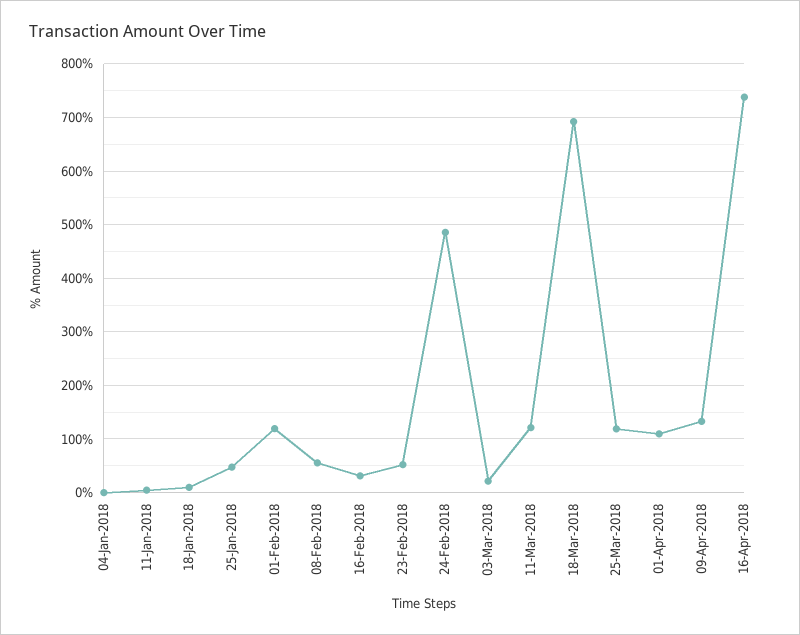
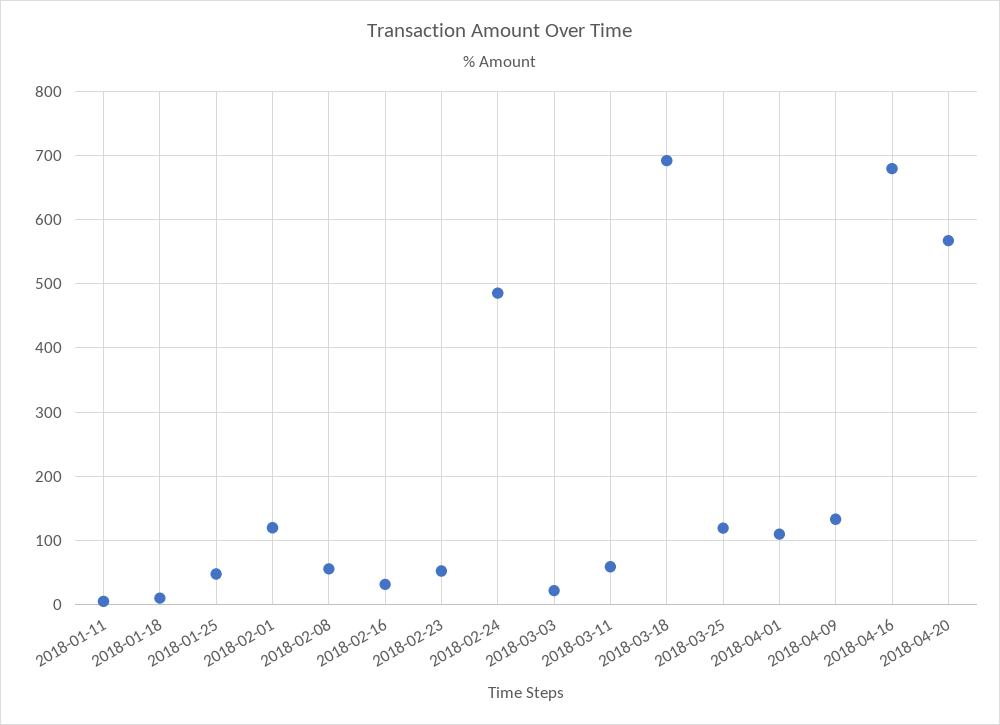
04-Jan-2018: 0 -> none
11-Mar-2018: 120 -> 60
16-Apr-2018: 740 -> 680
2018-04-20: none -> 570

